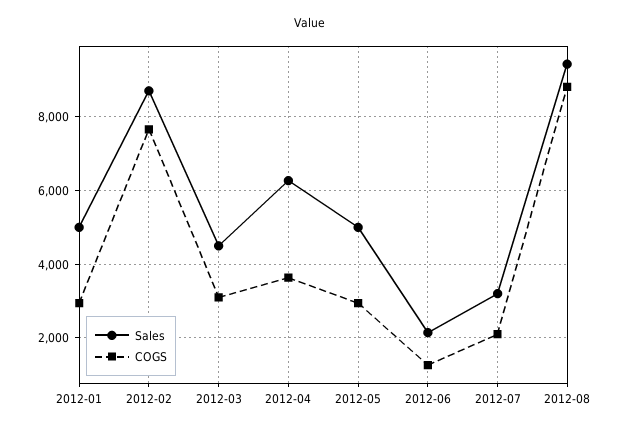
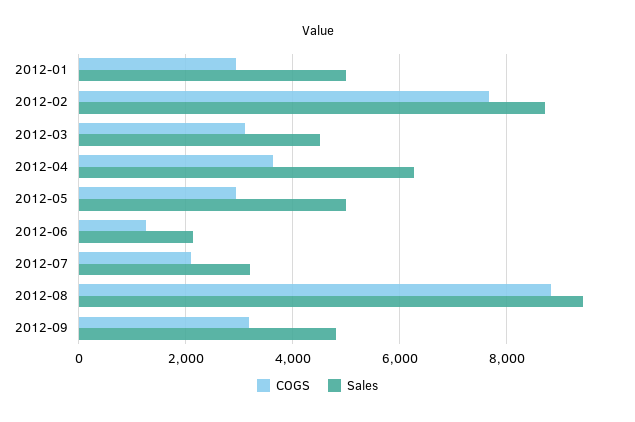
COGS, 2012-09: none -> 3200
Sales, 2012-09: none -> 4800

